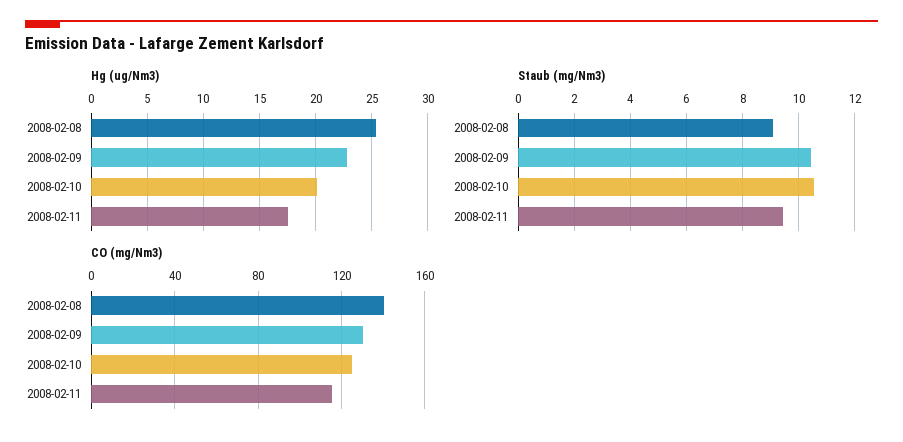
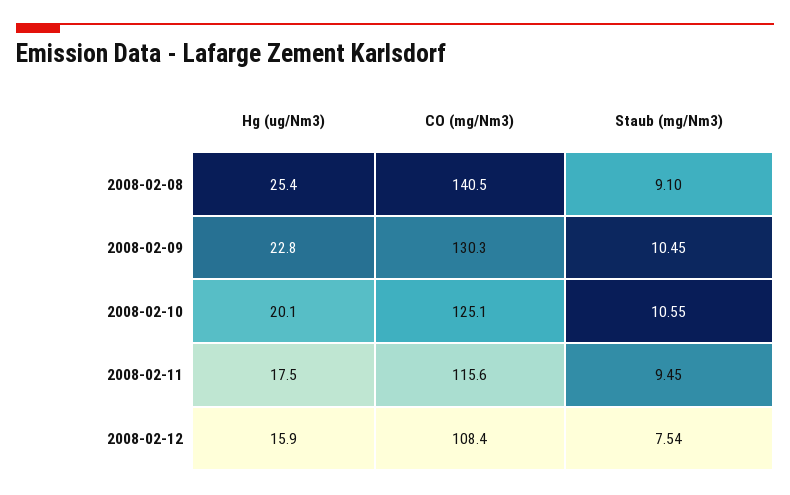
Hg (ug/Nm3), 2008-02-12: none -> 15.9
CO (mg/Nm3), 2008-02-12: none -> 108.4
Staub (mg/Nm3), 2008-02-12: none -> 7.54

